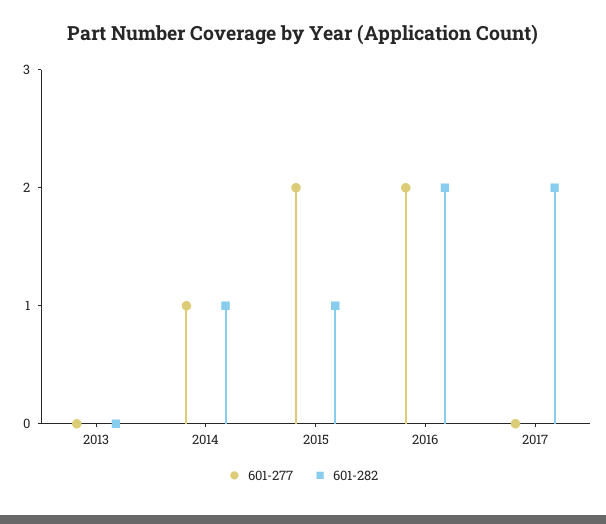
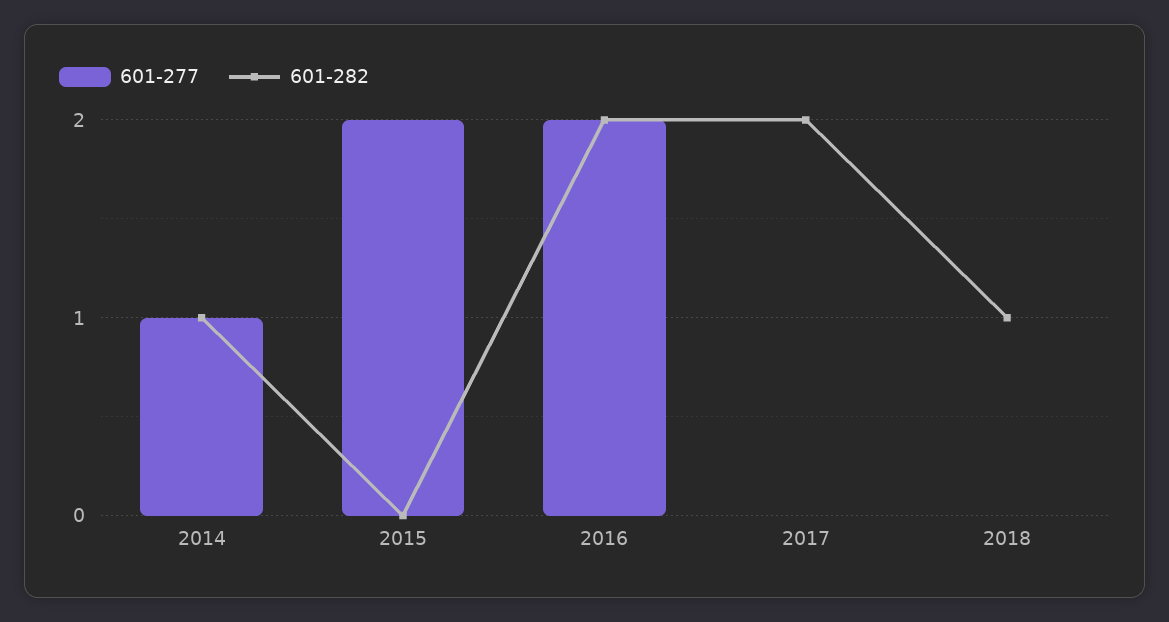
601-277, 2013: 0 -> none
601-282, 2013: 0 -> none
601-282, 2015: 1 -> 0
601-277, 2018: none -> 0
601-282, 2018: none -> 1

